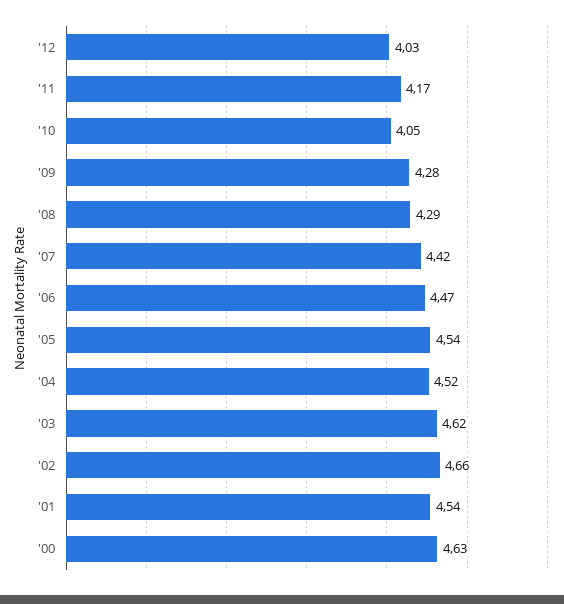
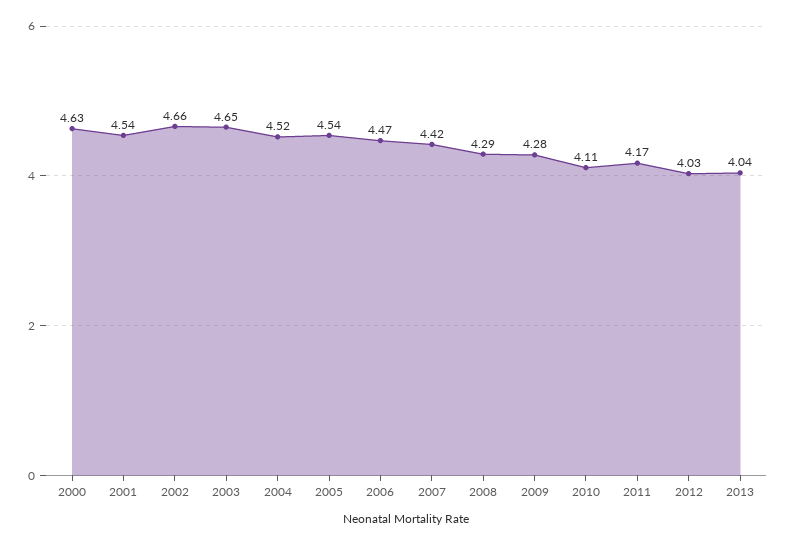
'10: 4.05 -> 4.11
'03: 4.62 -> 4.65
2013: none -> 4.04

